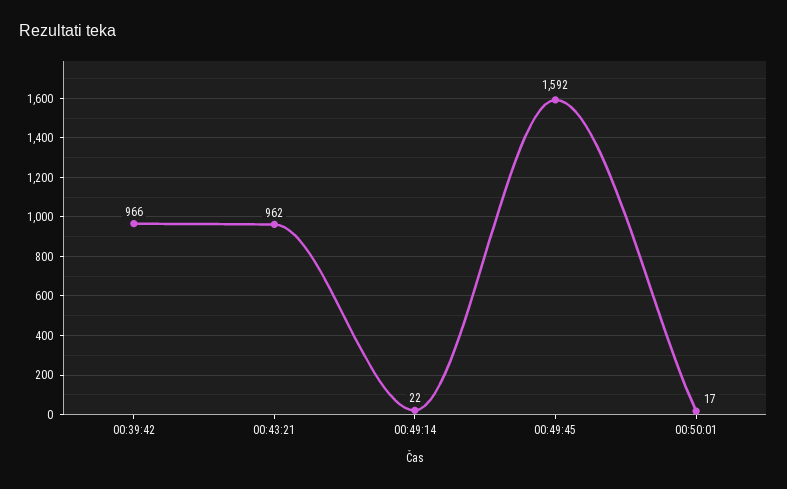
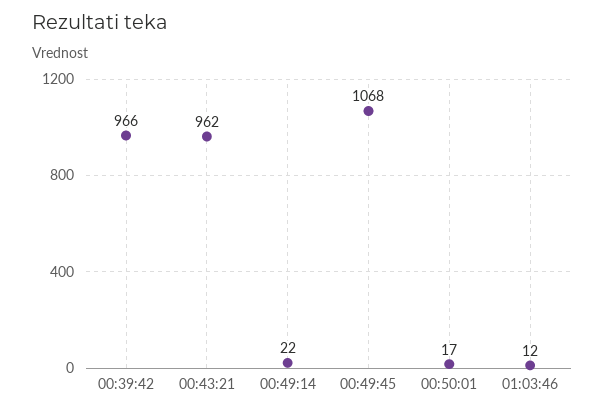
00:49:45: 1592 -> 1068
01:03:46: none -> 12

